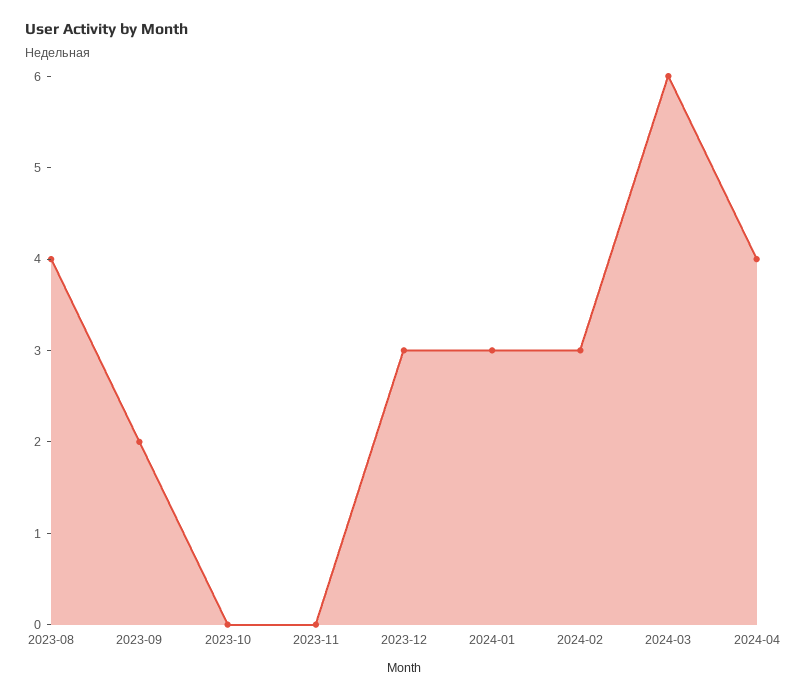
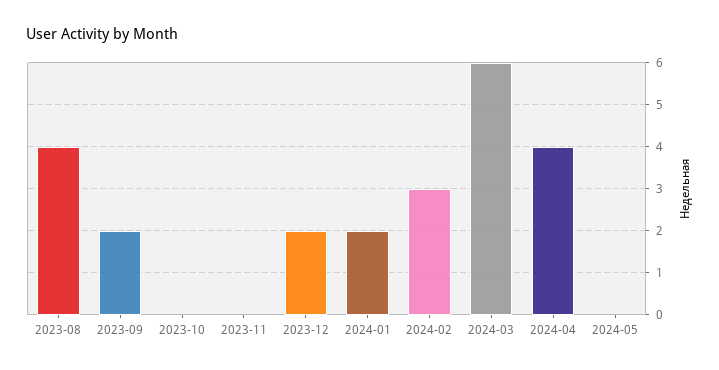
2023-12: 3 -> 2
2024-01: 3 -> 2
2024-05: none -> 0

